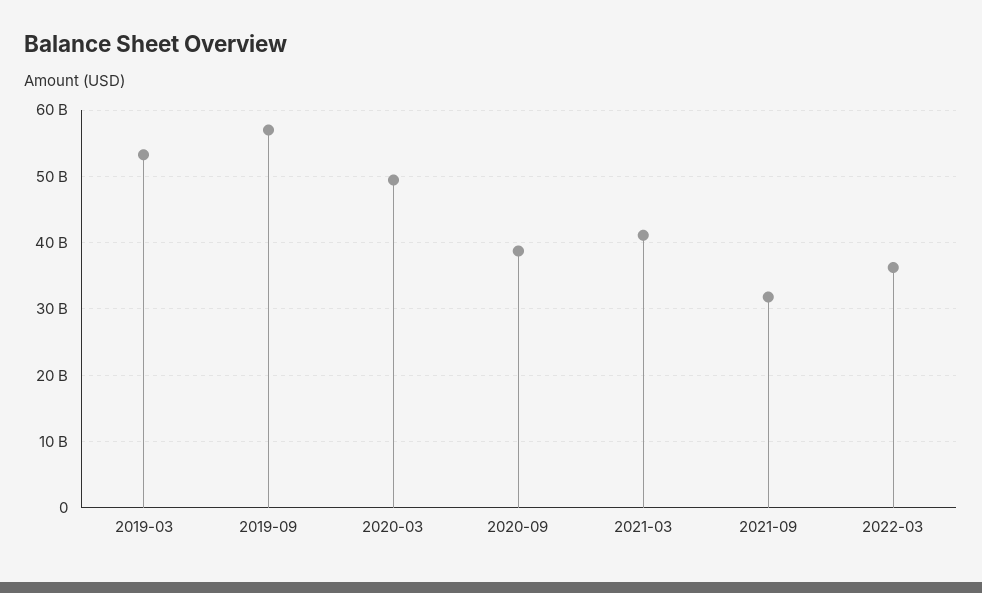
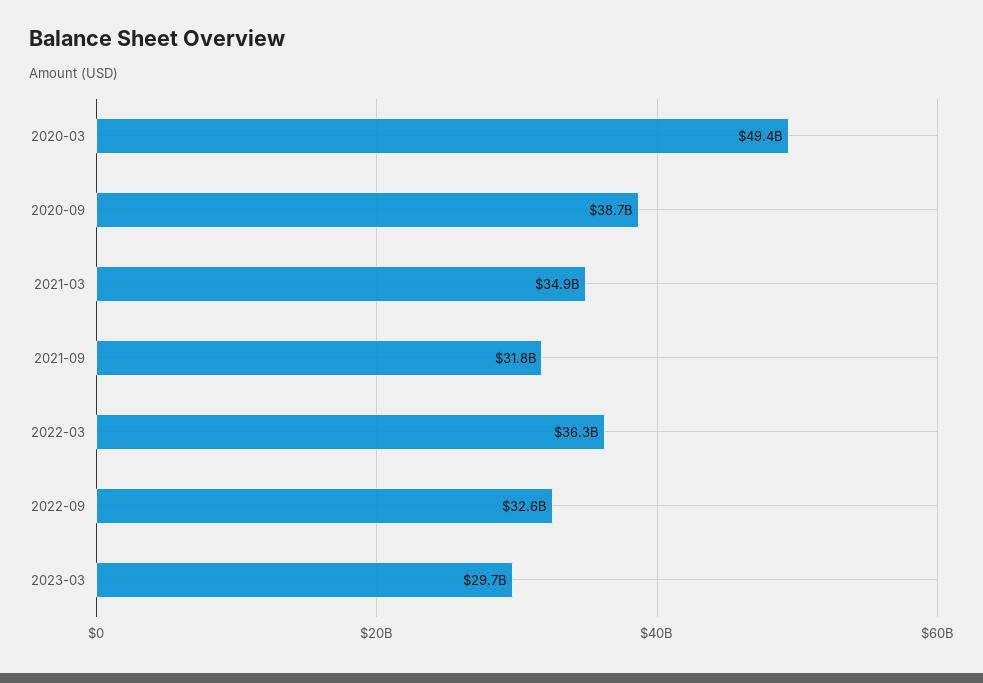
2019-03: 53000000000 -> none
2019-09: 57000000000 -> none
2021-03: 41000000000 -> 34900000000
2022-09: none -> 32600000000
2023-03: none -> 29700000000

